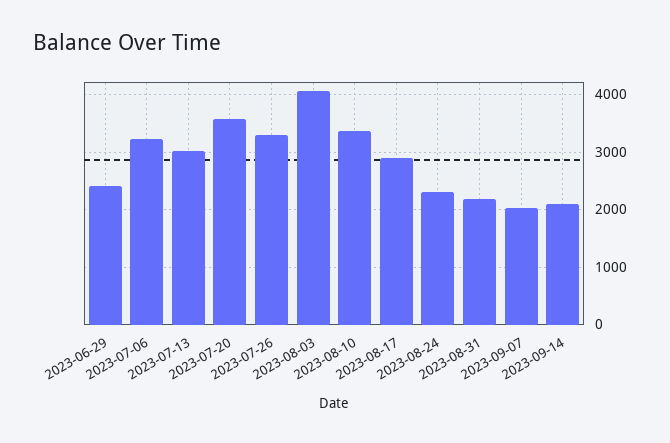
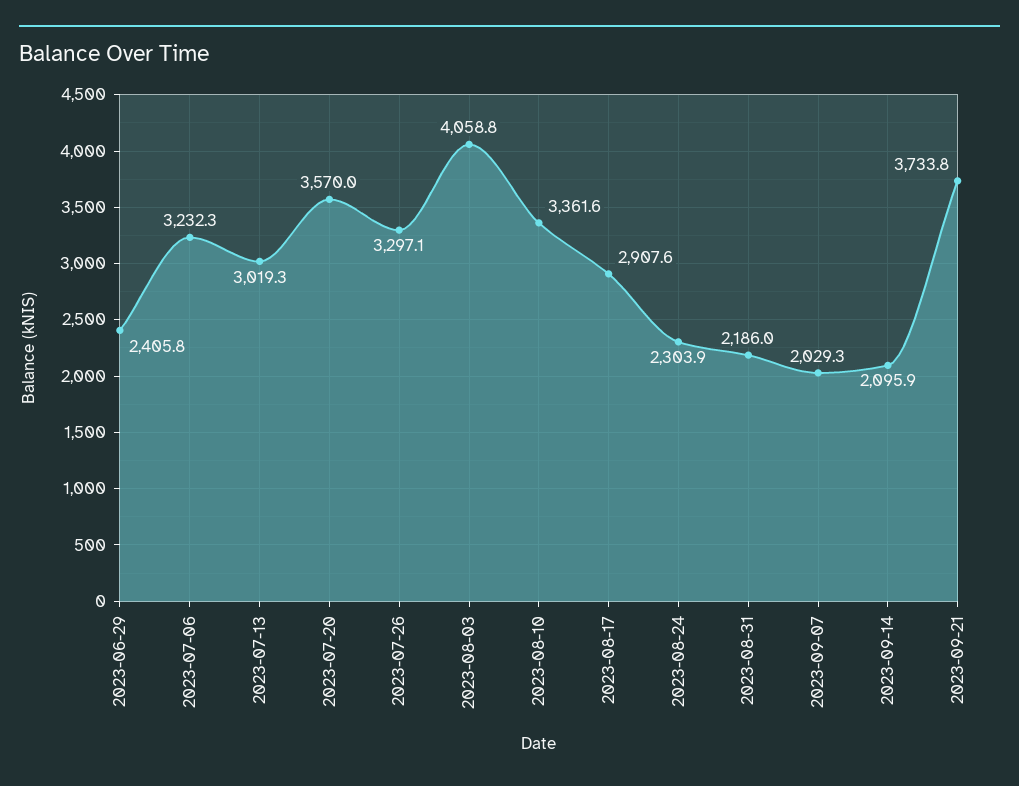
2023-09-21: none -> 3733.8

